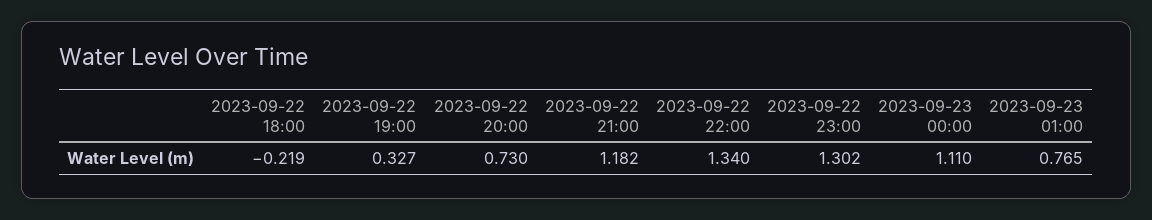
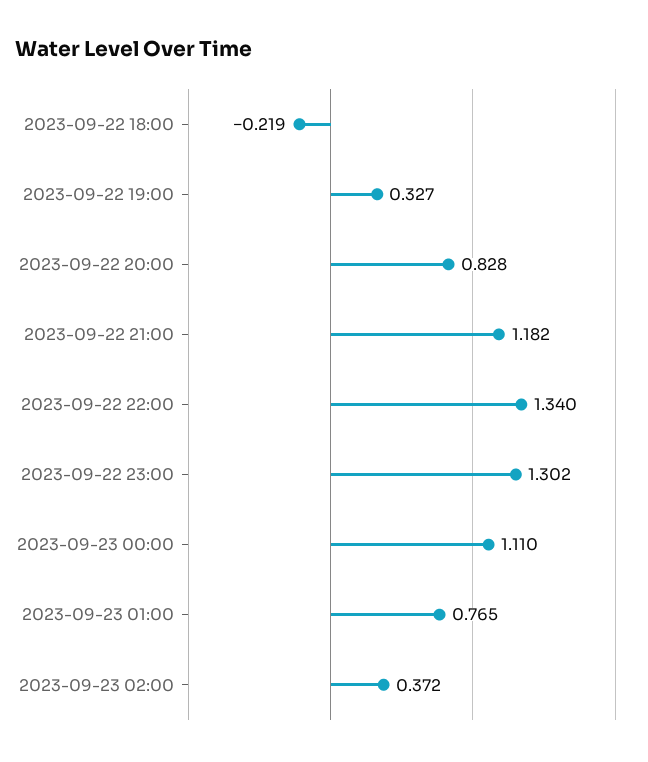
2023-09-22 20:00: 0.73 -> 0.828
2023-09-23 02:00: none -> 0.372

